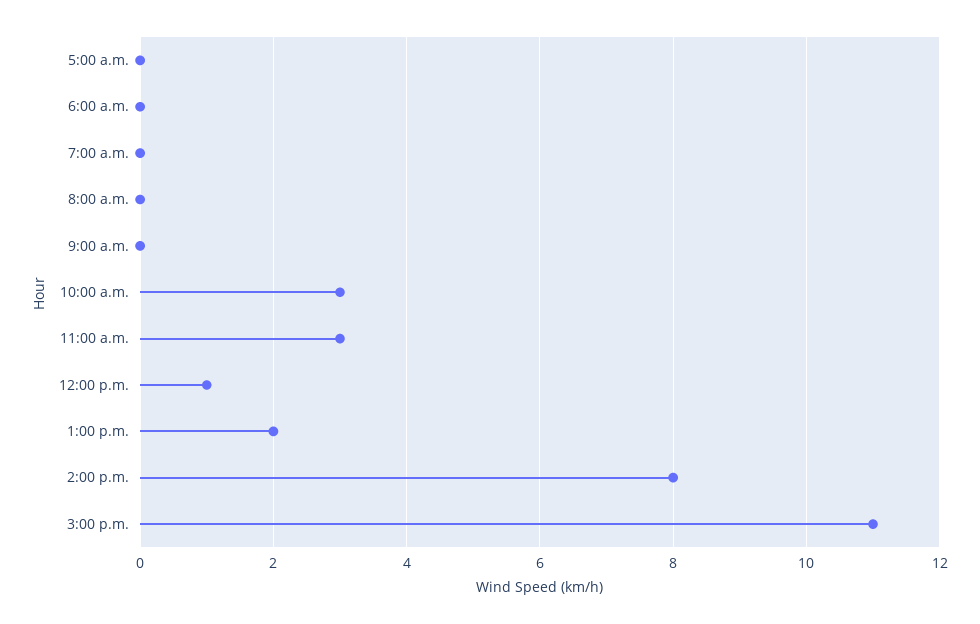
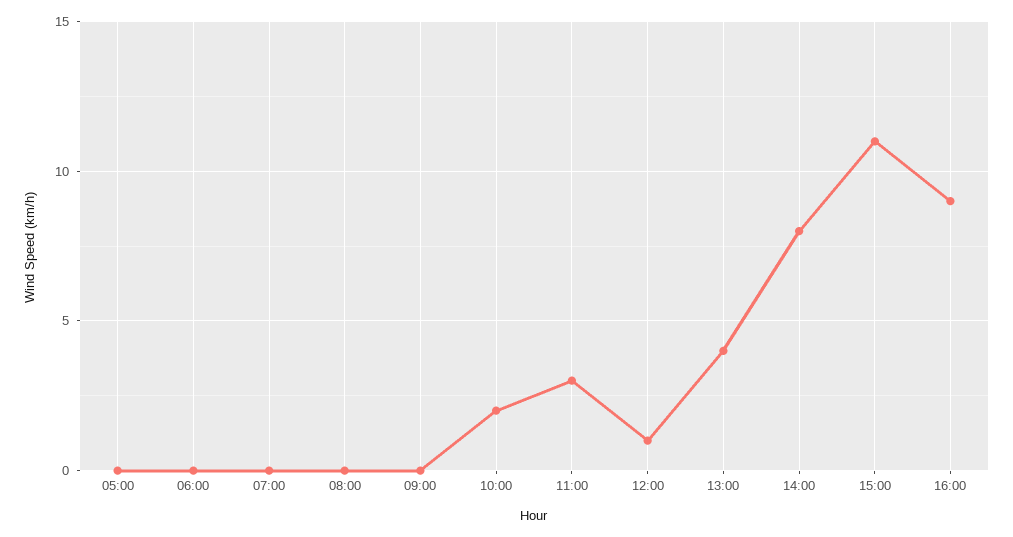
10:00 a.m.: 3 -> 2
1:00 p.m.: 2 -> 4
16:00: none -> 9

